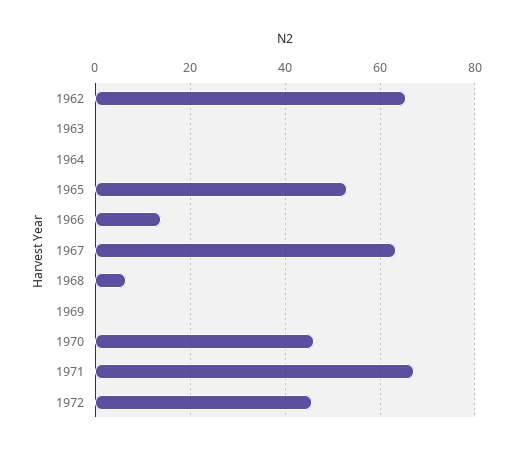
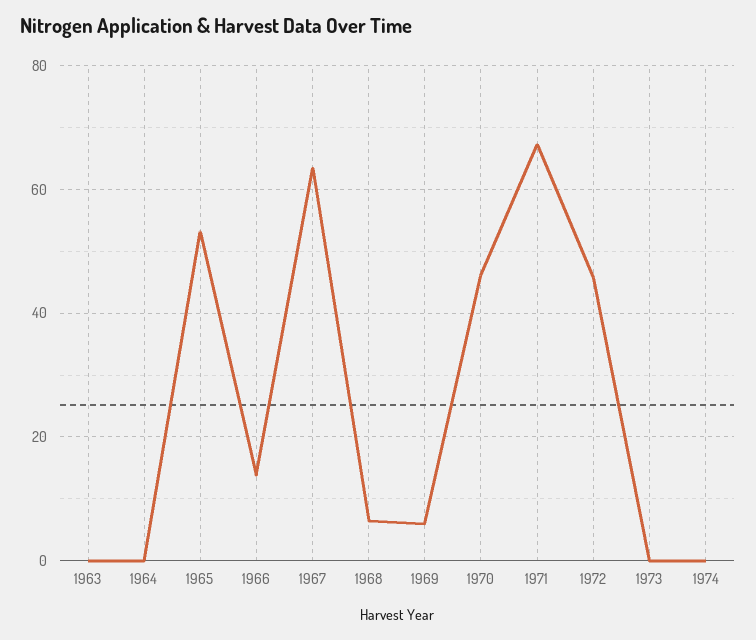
1962: 66 -> none
1969: 0 -> 6
1973: none -> 0
1974: none -> 0

